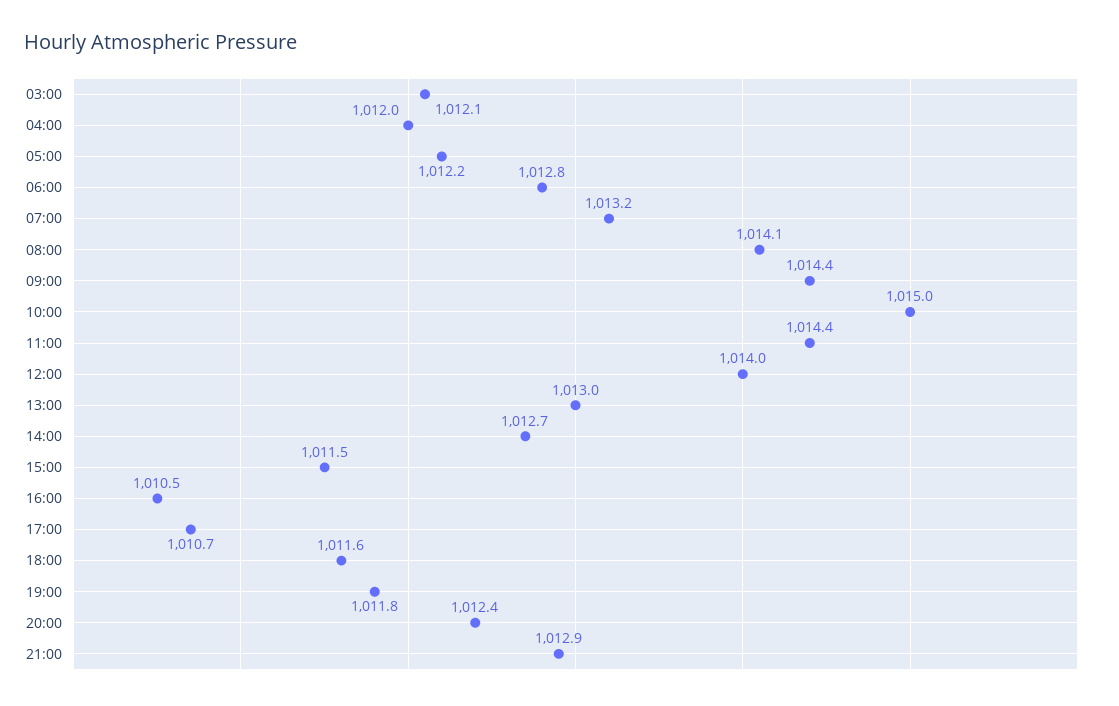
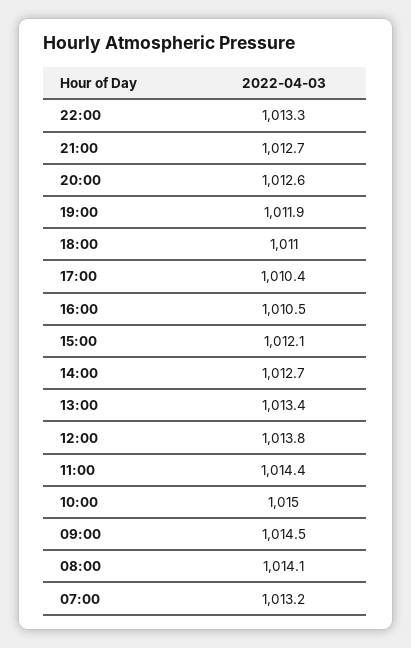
03:00: 1012.1 -> none
04:00: 1012 -> none
05:00: 1012.2 -> none
06:00: 1012.8 -> none
09:00: 1014.4 -> 1014.5
12:00: 1014 -> 1013.8
13:00: 1013 -> 1013.4
15:00: 1011.5 -> 1012.1
17:00: 1010.7 -> 1010.4
18:00: 1011.6 -> 1011
19:00: 1011.8 -> 1011.9
20:00: 1012.4 -> 1012.6
21:00: 1012.9 -> 1012.7
22:00: none -> 1013.3

